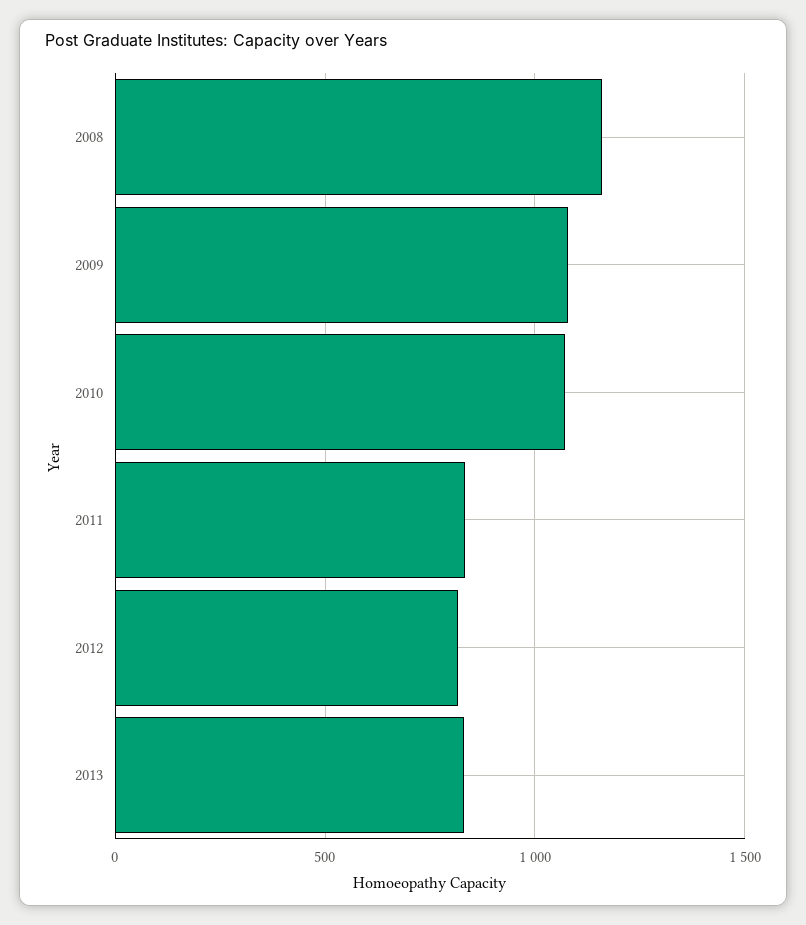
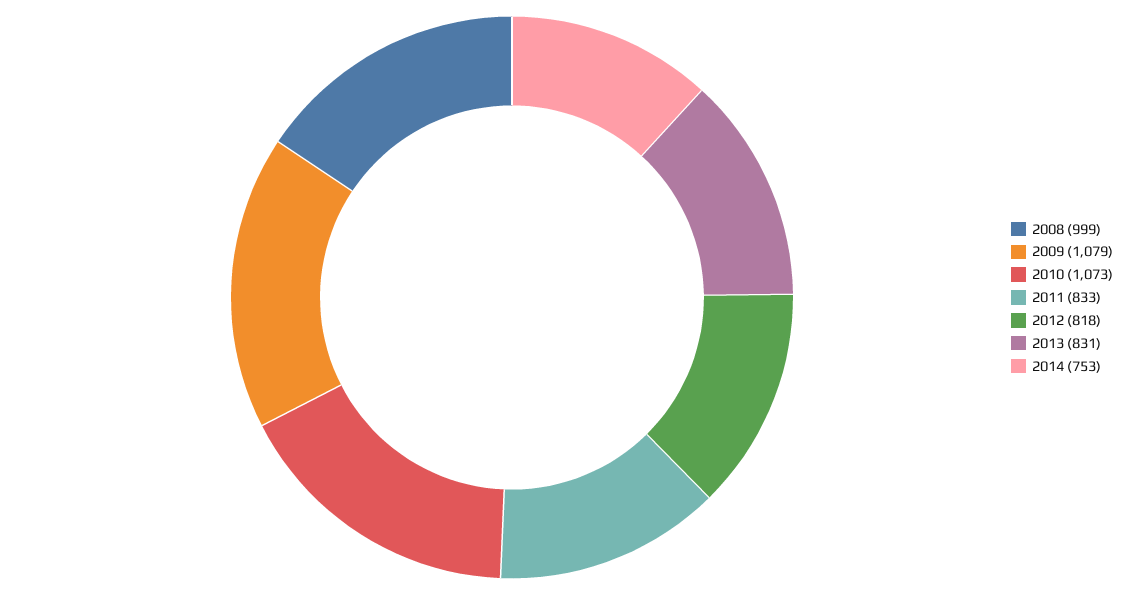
2008: 1150 -> 999
2014: none -> 753

